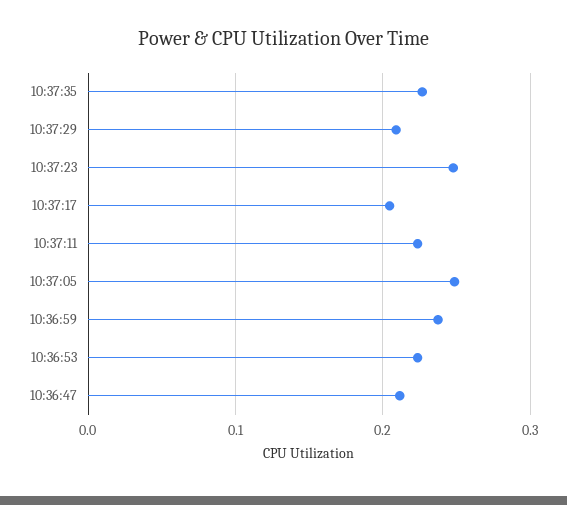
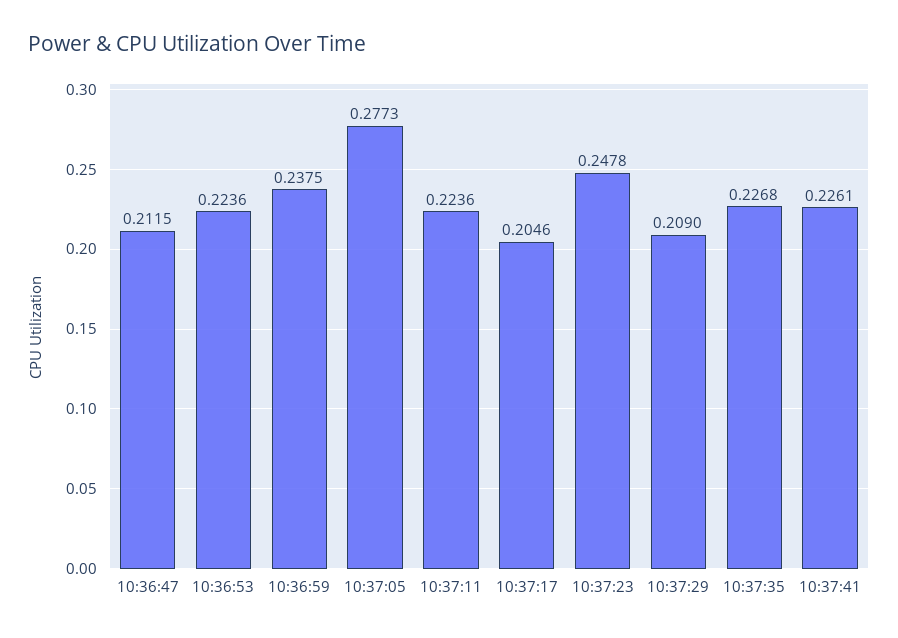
10:37:05: 0.25 -> 0.2773
10:37:41: none -> 0.2261

